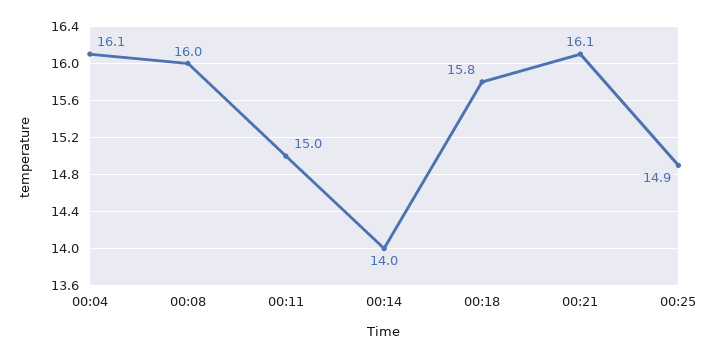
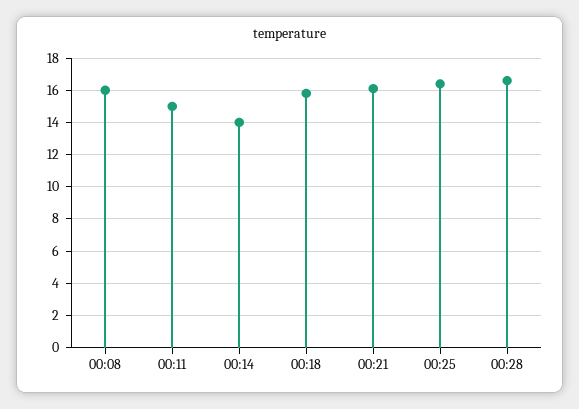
00:04: 16.1 -> none
00:25: 14.9 -> 16.5
00:28: none -> 16.5

